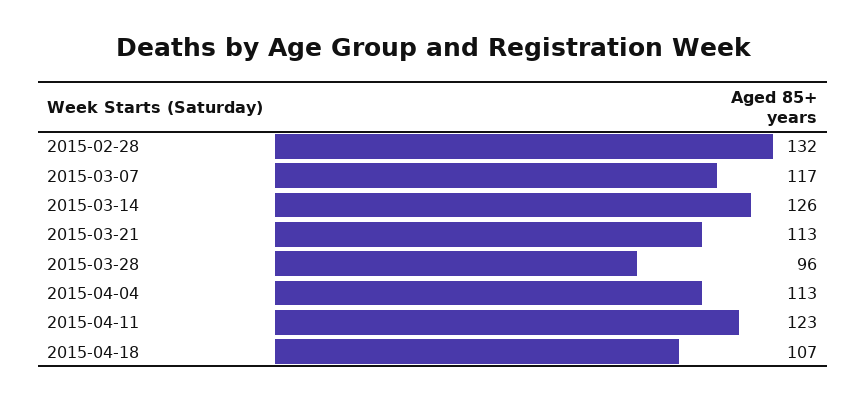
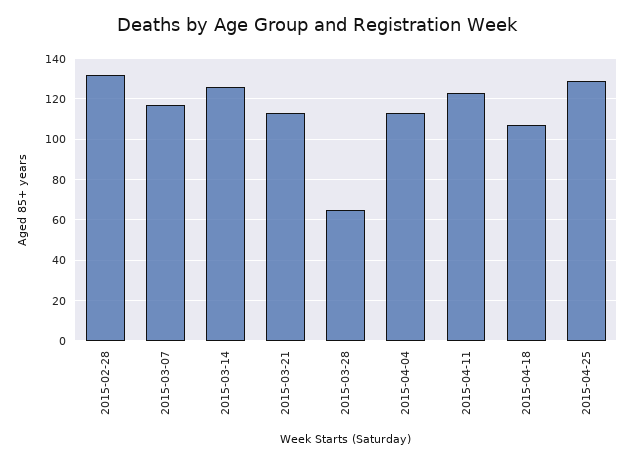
2015-03-28: 96 -> 65
2015-04-25: none -> 130

